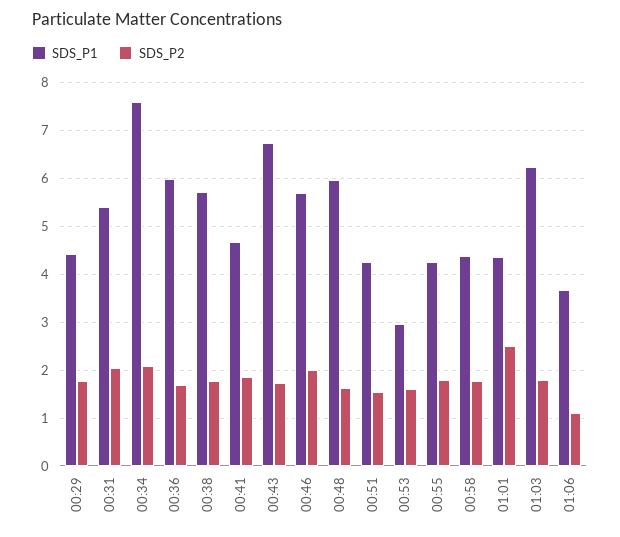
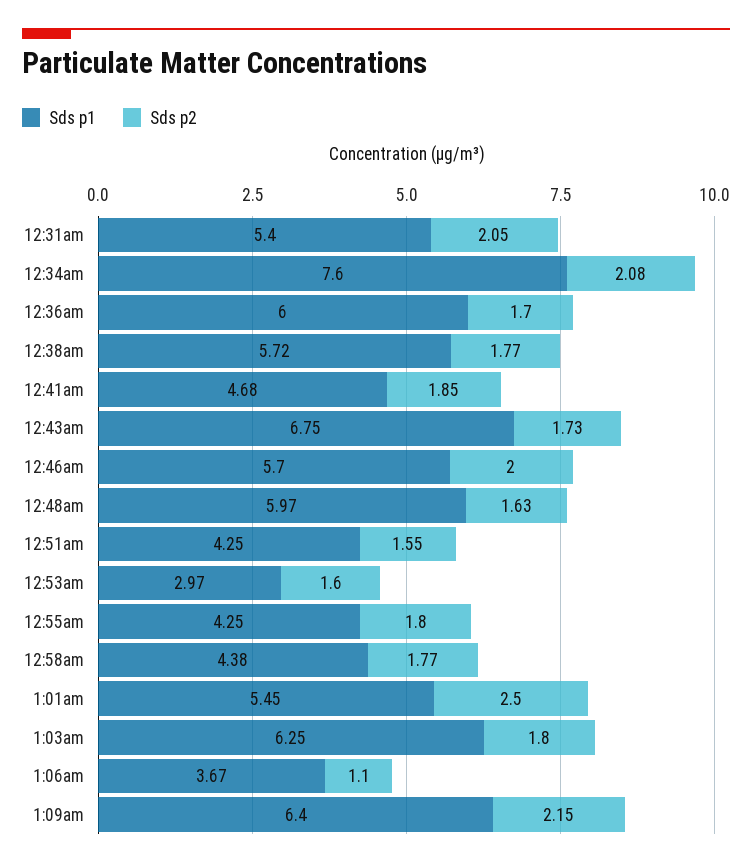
SDS_P1, 00:29: 4.4 -> none
SDS_P2, 00:29: 1.8 -> none
SDS_P1, 01:01: 4.4 -> 5.45
SDS_P1, 1:09am: none -> 6.4
SDS_P2, 1:09am: none -> 2.15

